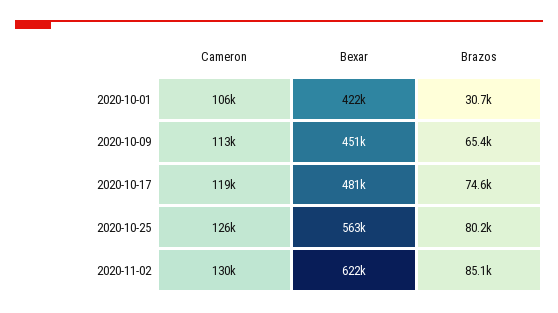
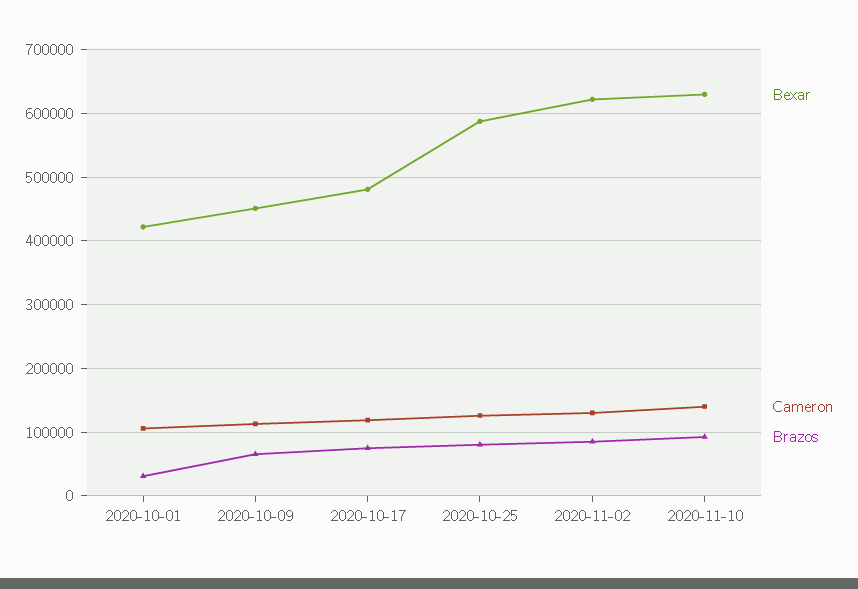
Bexar, 2020-10-25: 563000 -> 590000
Bexar, 2020-11-10: none -> 630000
Cameron, 2020-11-10: none -> 140000
Brazos, 2020-11-10: none -> 90000

